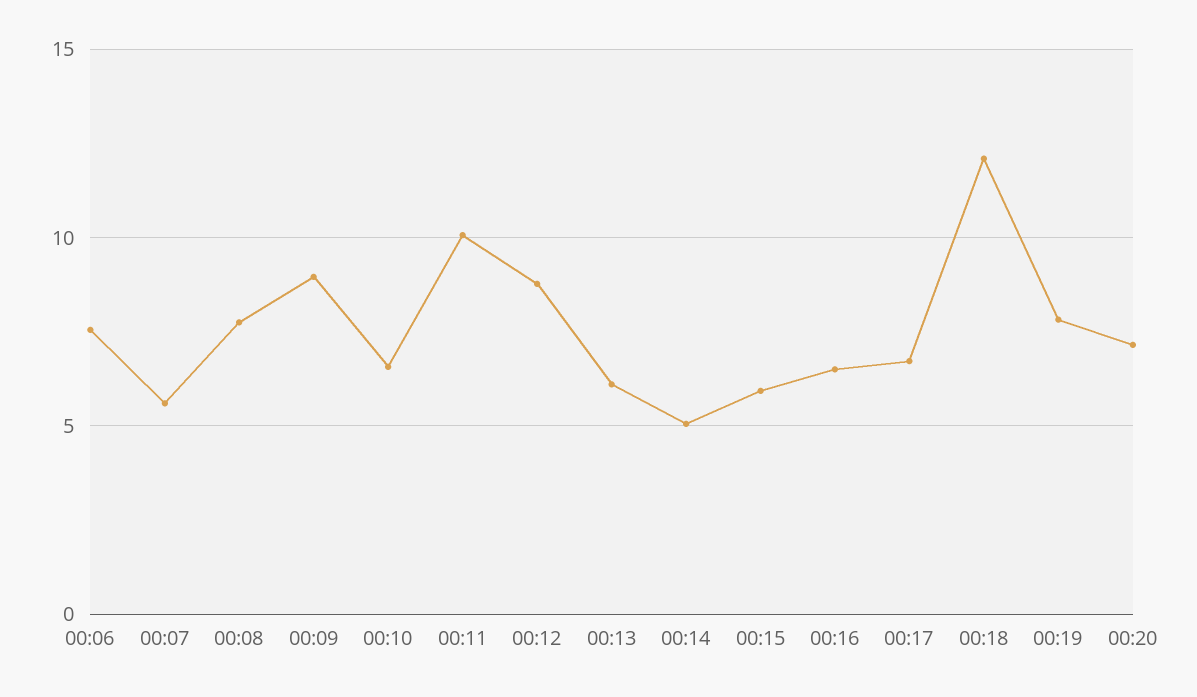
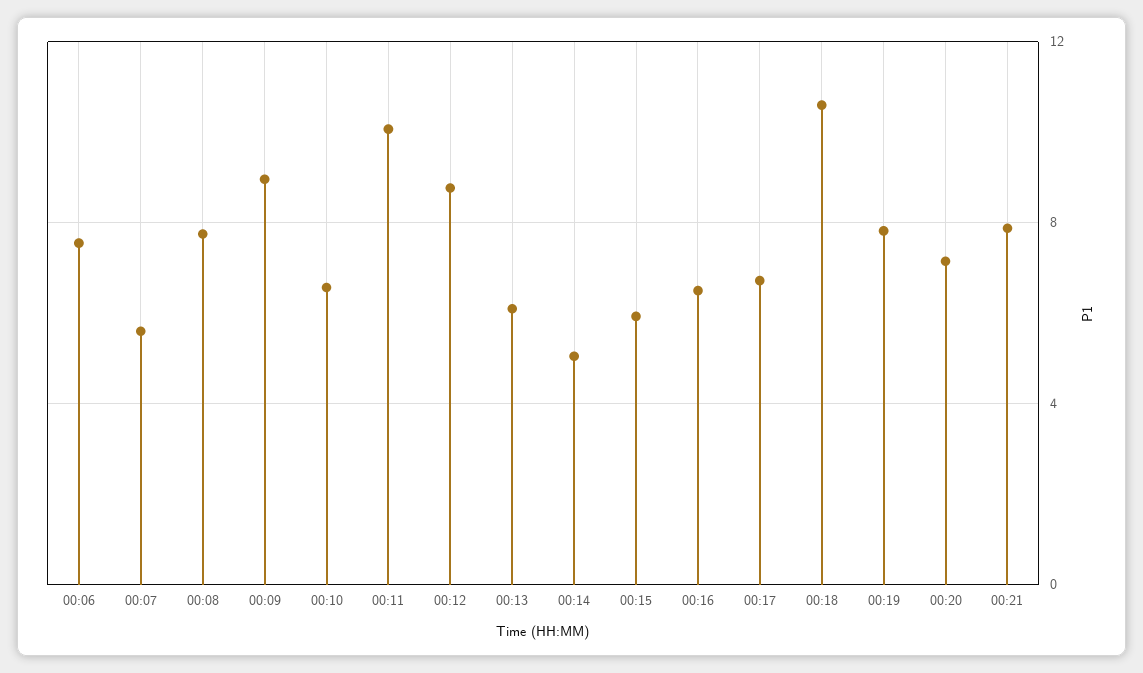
00:18: 12 -> 10.5
00:21: none -> 8

